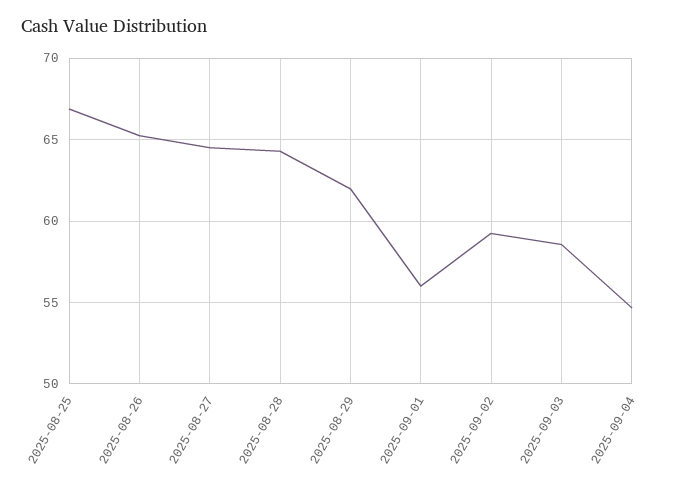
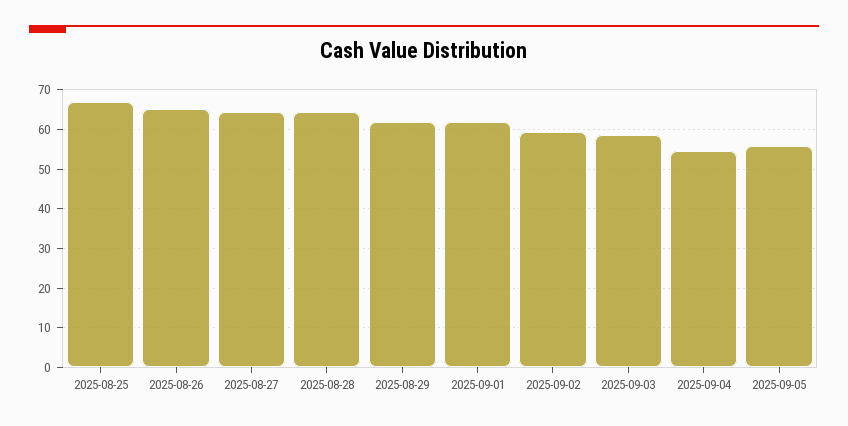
2025-09-01: 56 -> 62
2025-09-05: none -> 56

